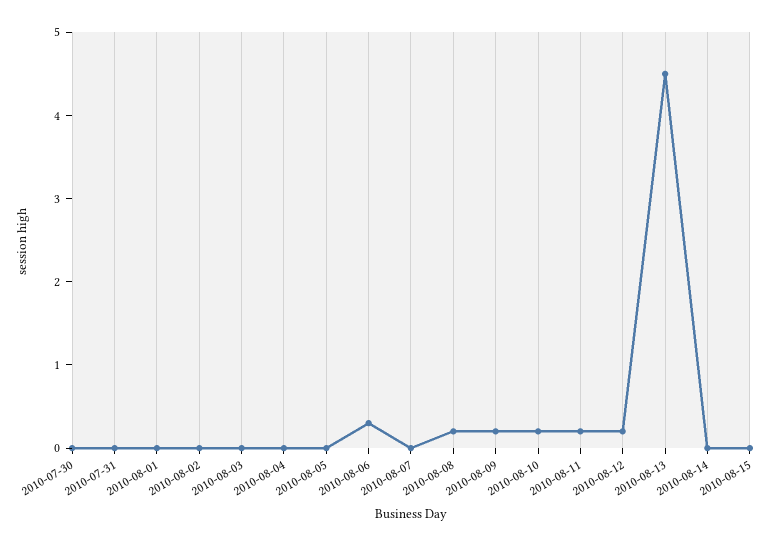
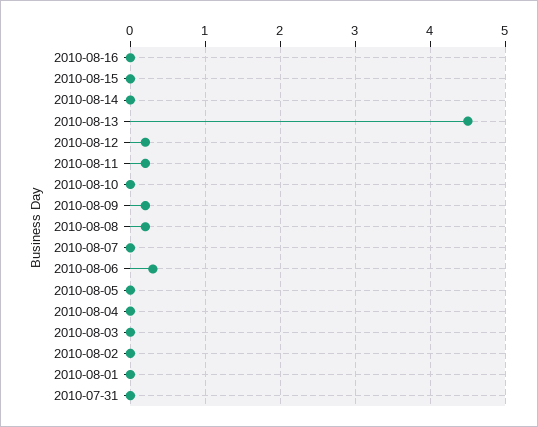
2010-07-30: 0 -> none
2010-08-10: 0.2 -> 0
2010-08-16: none -> 0

